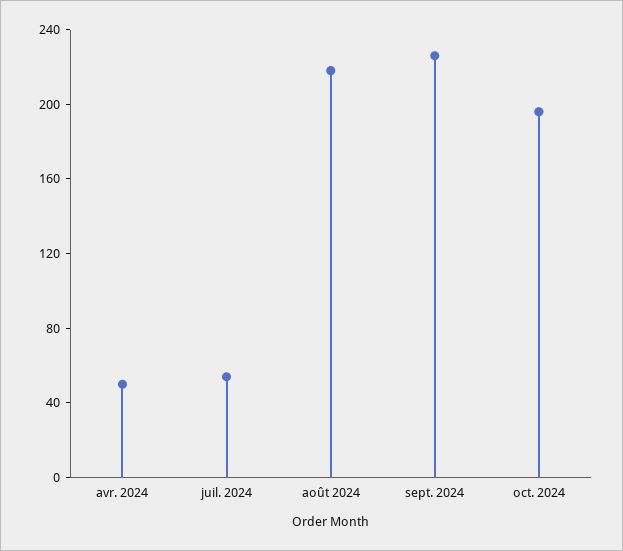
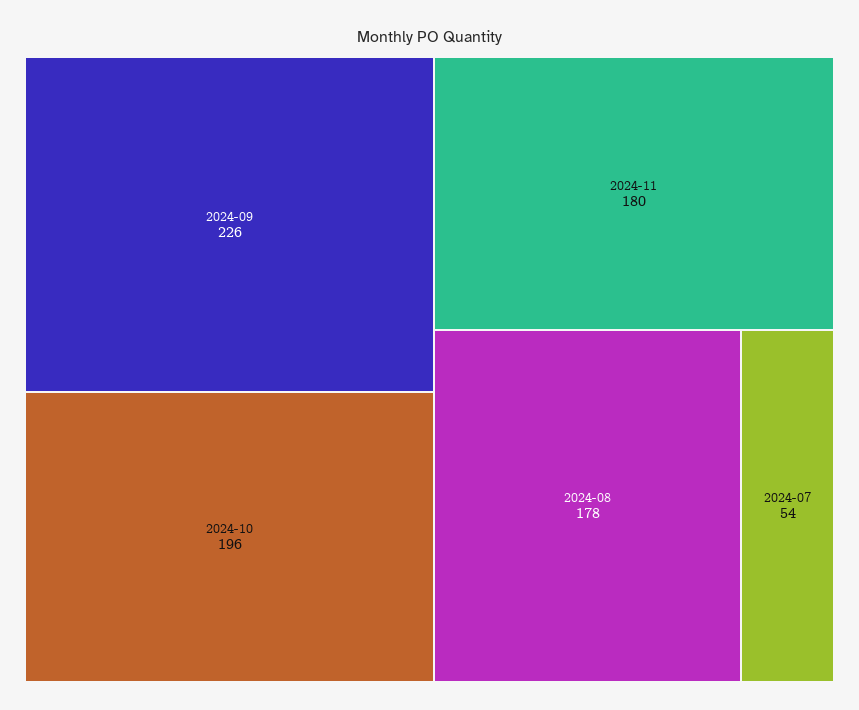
avr. 2024: 50 -> none
août 2024: 220 -> 178
2024-11: none -> 180

